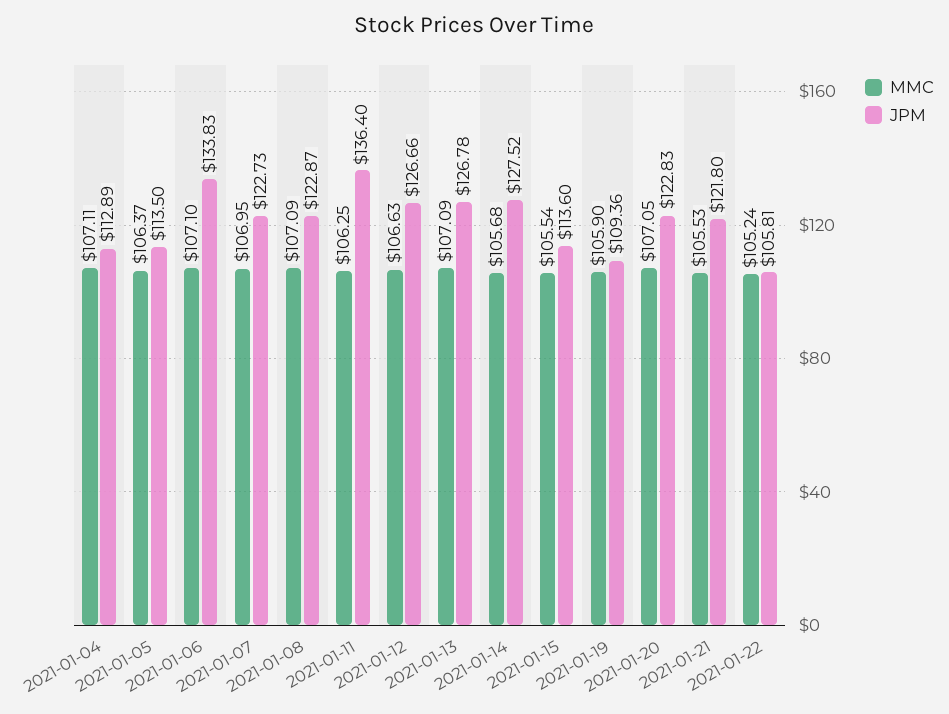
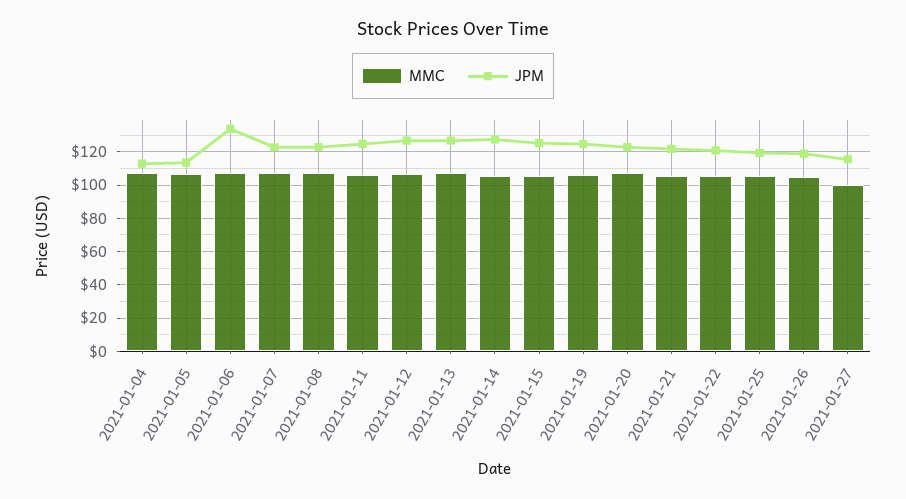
JPM, 2021-01-11: 136.4 -> 125
JPM, 2021-01-15: 113.6 -> 125
JPM, 2021-01-19: 109.36 -> 125
JPM, 2021-01-22: 105.81 -> 120
MMC, 2021-01-25: none -> 105
JPM, 2021-01-25: none -> 120
MMC, 2021-01-26: none -> 105
JPM, 2021-01-26: none -> 120
MMC, 2021-01-27: none -> 100
JPM, 2021-01-27: none -> 115

